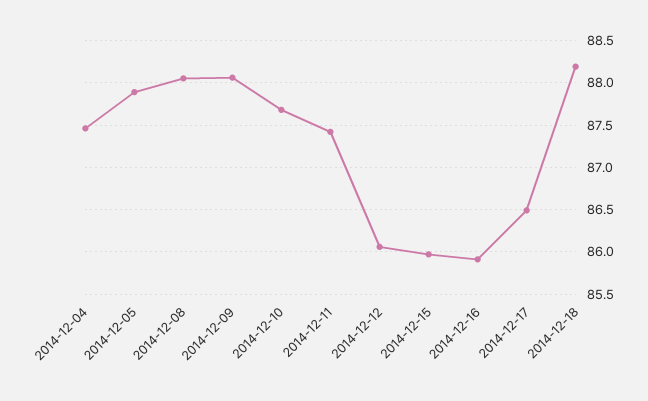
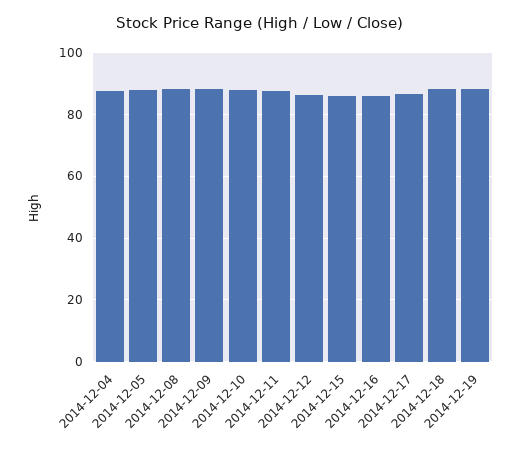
2014-12-19: none -> 88

